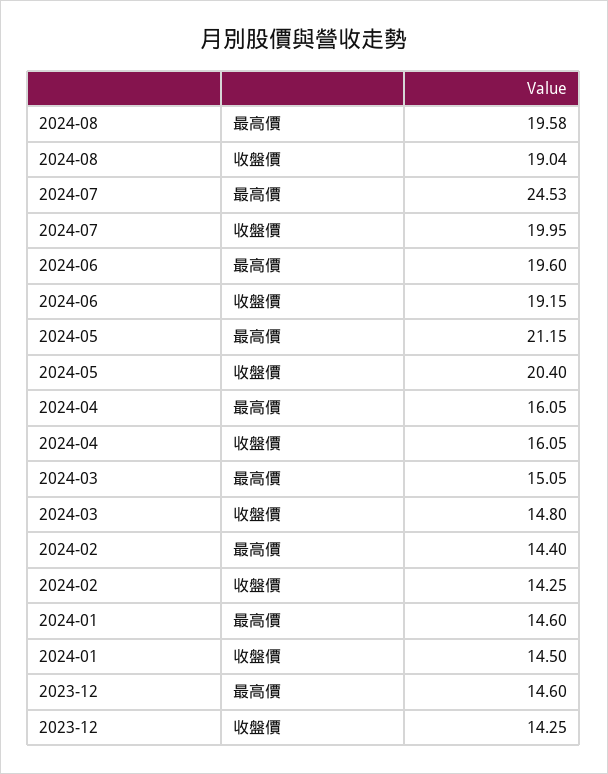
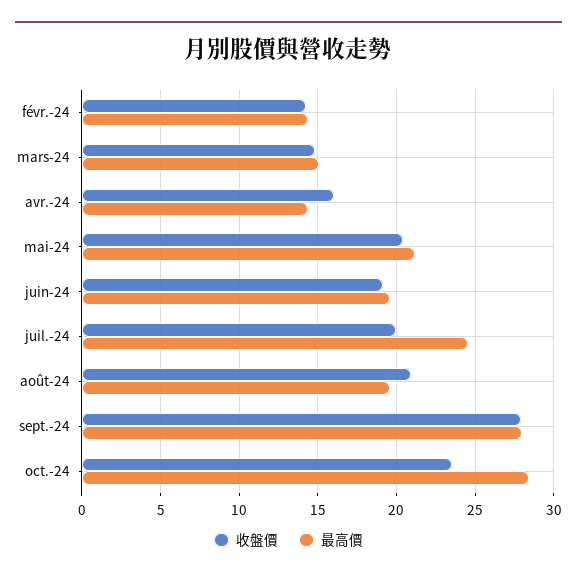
收盤價, 2024-08: 19.04 -> 21
最高價, 2024-04: 16.05 -> 14.5
最高價, 2024-01: 14.6 -> none
收盤價, 2024-01: 14.5 -> none
最高價, 2023-12: 14.6 -> none
收盤價, 2023-12: 14.25 -> none
收盤價, sept.-24: none -> 28
最高價, sept.-24: none -> 28
收盤價, oct.-24: none -> 23.5
最高價, oct.-24: none -> 28.5

